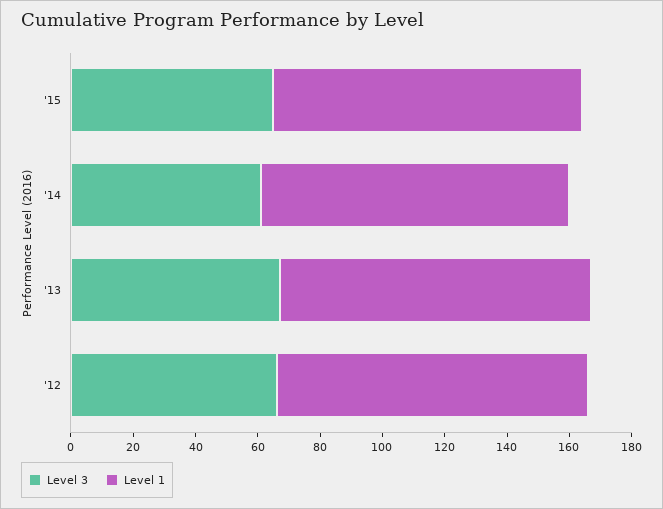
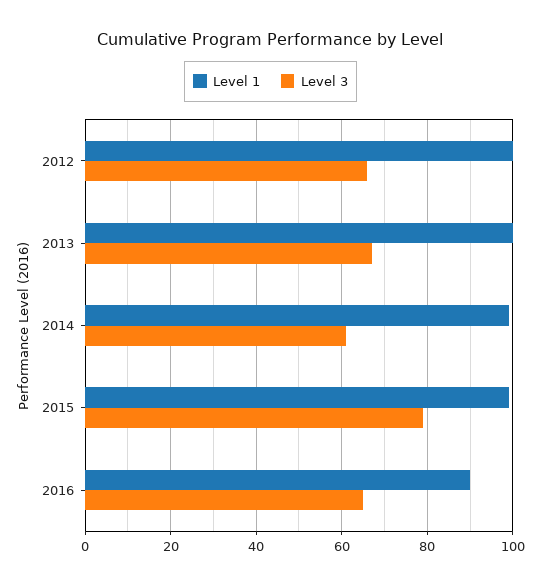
Level 3, '15: 65 -> 80
Level 1, 2016: none -> 90
Level 3, 2016: none -> 65

